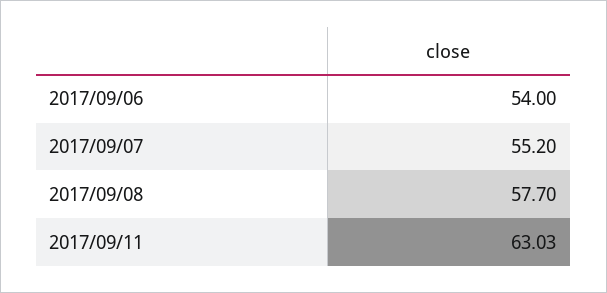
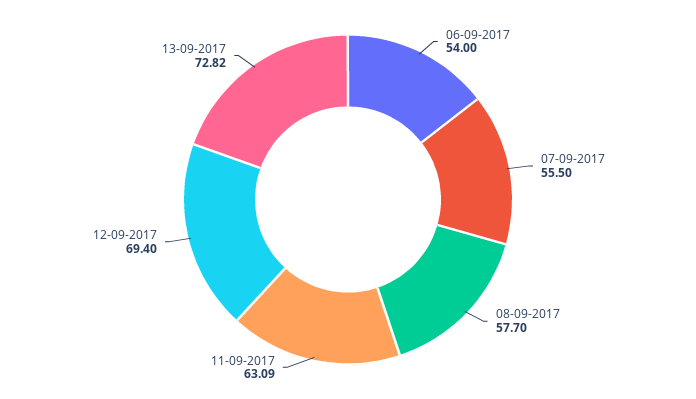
2017/09/07: 55.2 -> 55.5
2017/09/11: 63.03 -> 63.09
12-09-2017: none -> 69.4
13-09-2017: none -> 72.82

